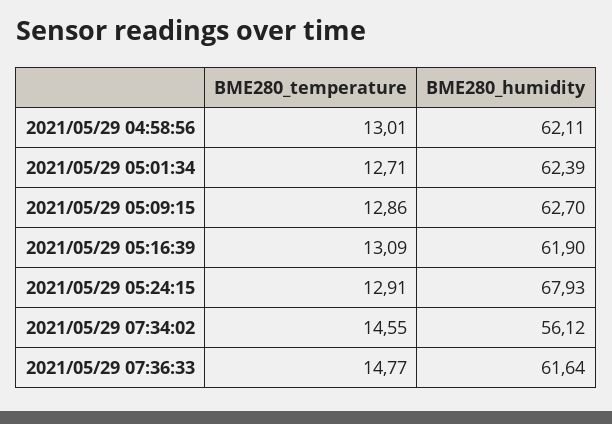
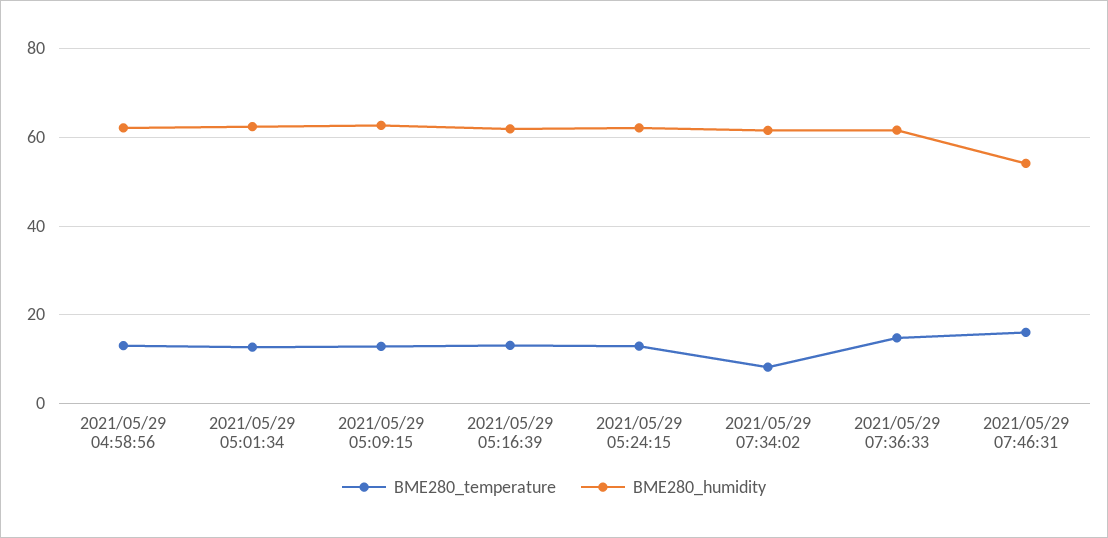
BME280_humidity, 2021/05/29 05:24:15: 67.93 -> 62
BME280_temperature, 2021/05/29 07:34:02: 14.55 -> 8
BME280_humidity, 2021/05/29 07:34:02: 56.12 -> 62
BME280_temperature, 2021/05/29 07:46:31: none -> 16
BME280_humidity, 2021/05/29 07:46:31: none -> 54

